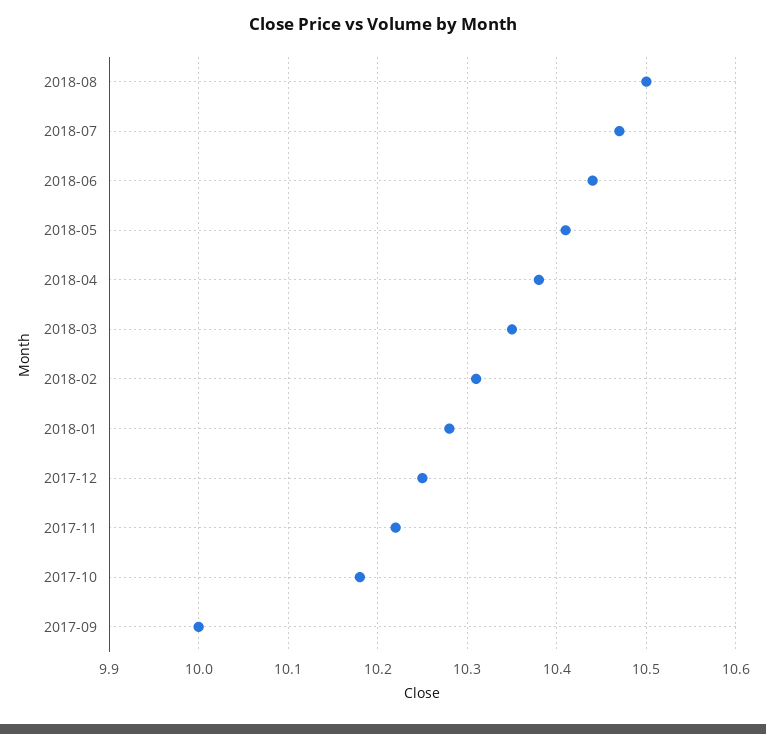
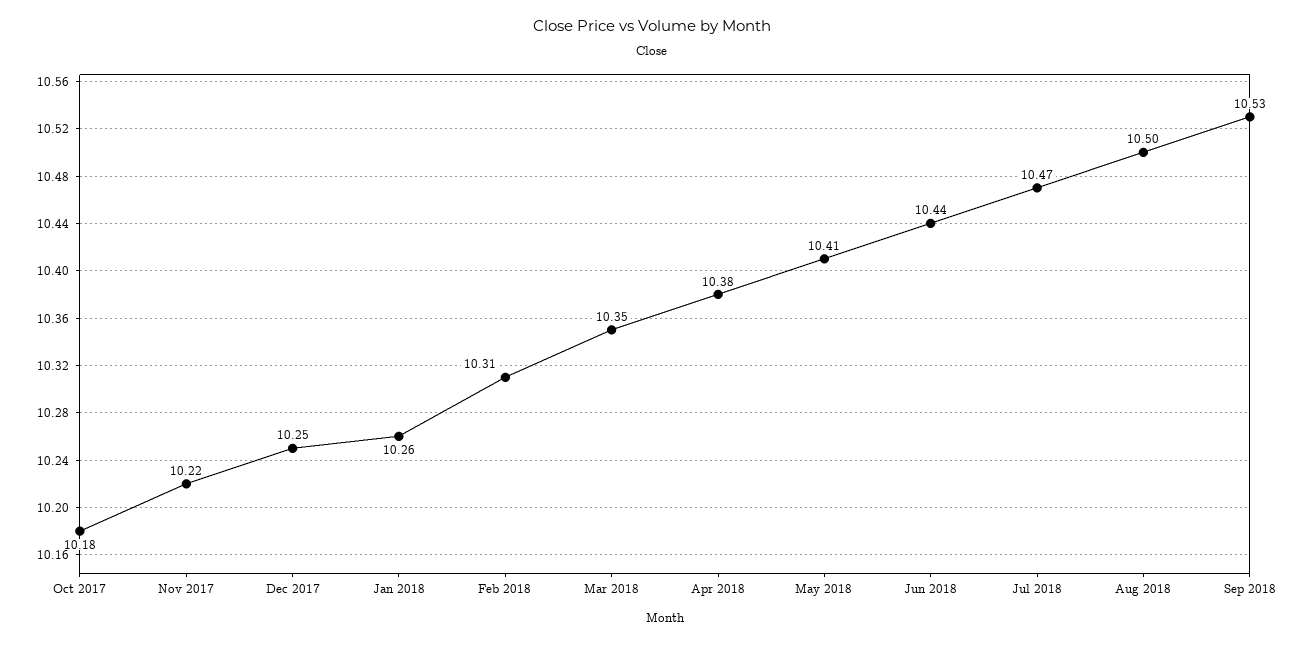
2018-01: 10.28 -> 10.26
2017-09: 10 -> none
Sep 2018: none -> 10.53

